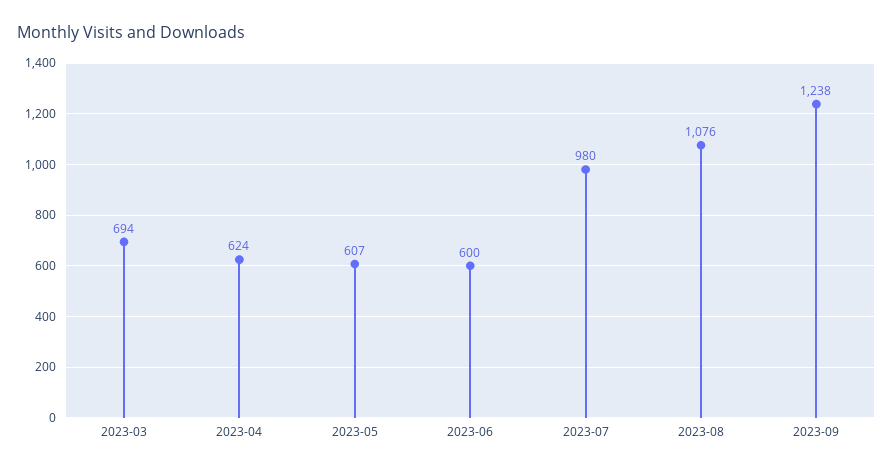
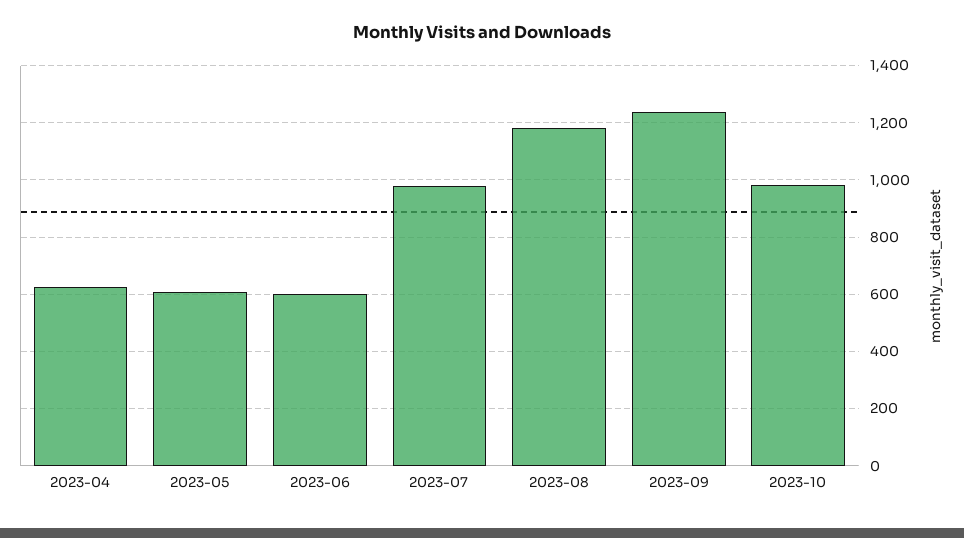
2023-03: 694 -> none
2023-08: 1076 -> 1175
2023-10: none -> 975

